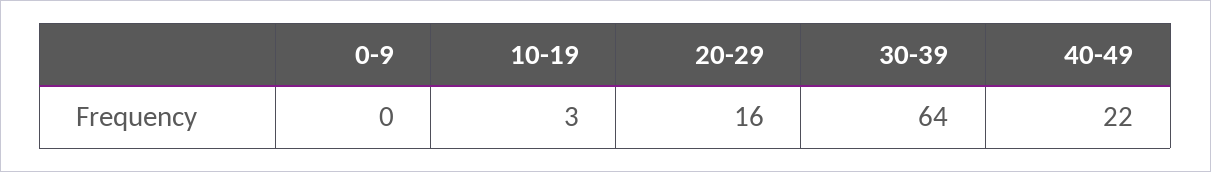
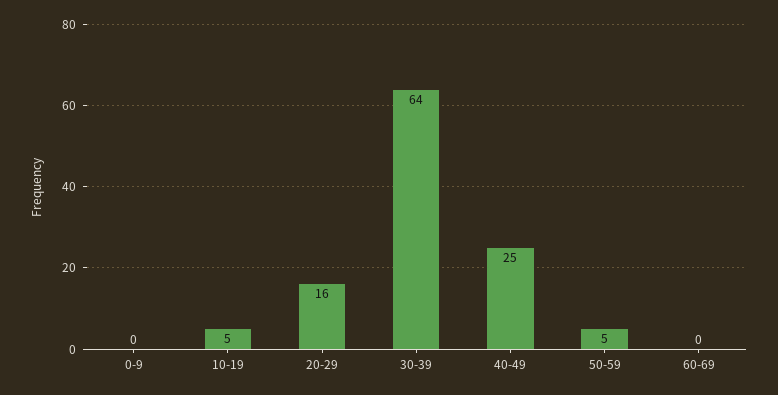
10-19: 3 -> 5
40-49: 22 -> 25
50-59: none -> 5
60-69: none -> 0

